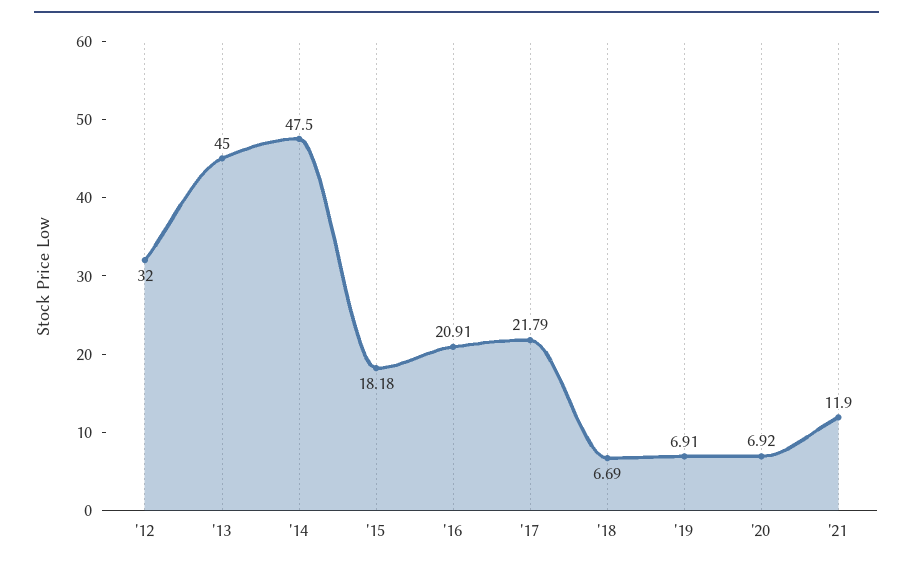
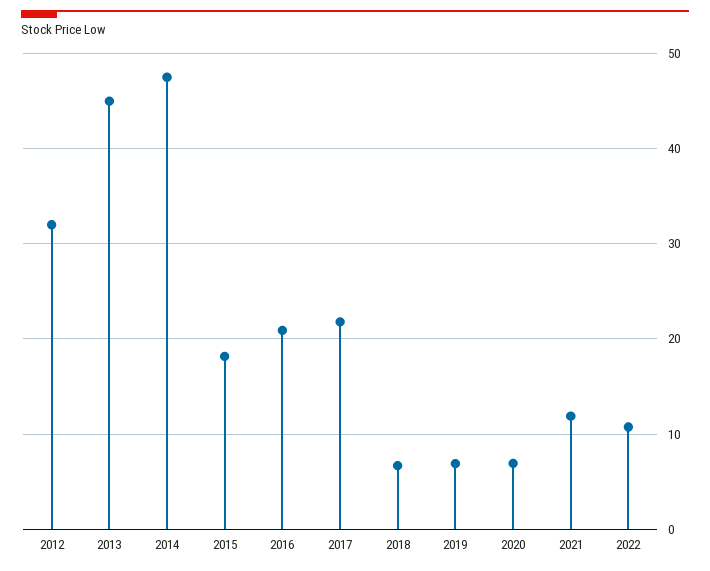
2022: none -> 11

